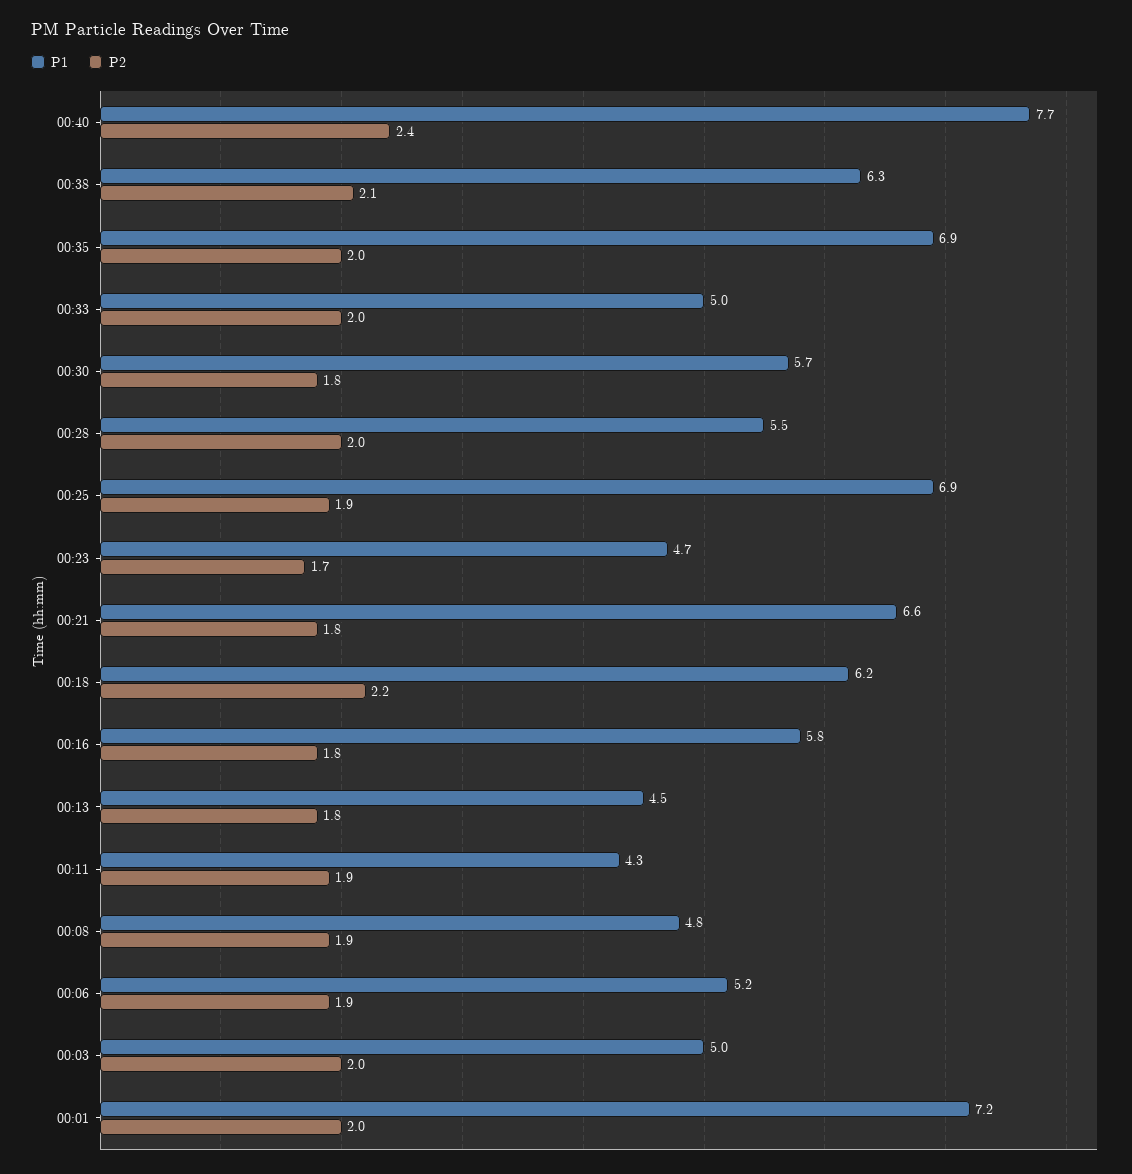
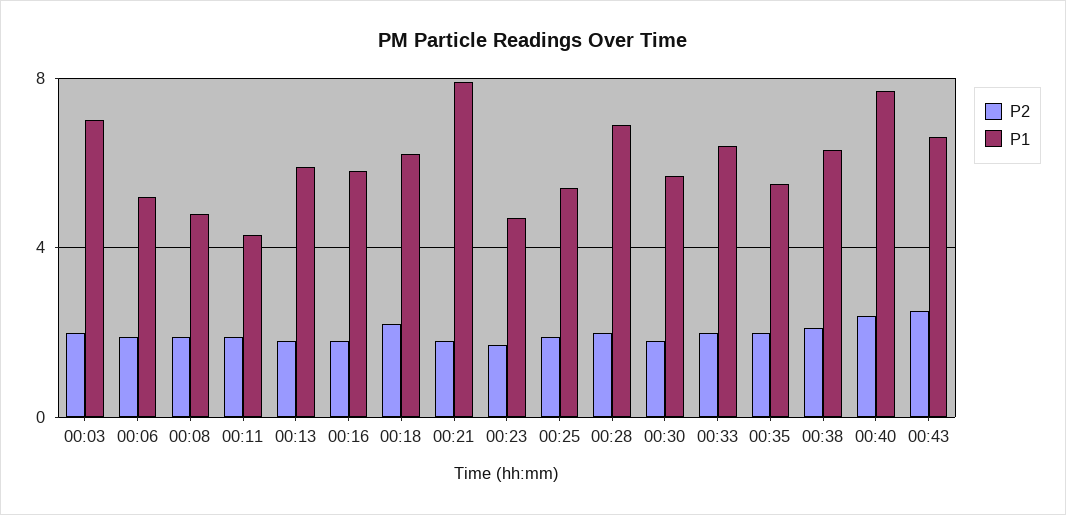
P1, 00:35: 6.9 -> 5.5
P1, 00:33: 5 -> 6.5
P1, 00:28: 5.5 -> 7
P1, 00:25: 6.9 -> 5.5
P1, 00:21: 6.6 -> 8
P1, 00:13: 4.5 -> 6
P1, 00:03: 5 -> 7
P1, 00:01: 7.2 -> none
P2, 00:01: 2 -> none
P2, 00:43: none -> 2.5
P1, 00:43: none -> 6.5

